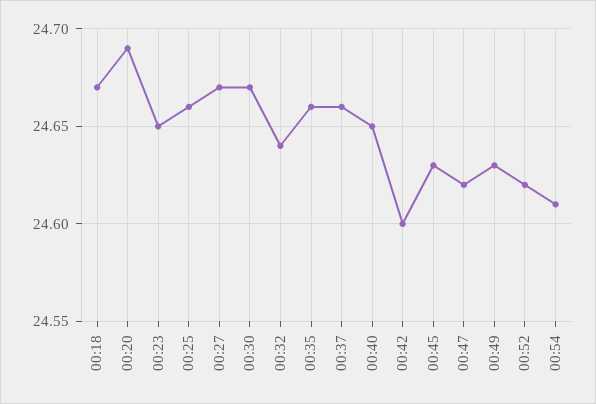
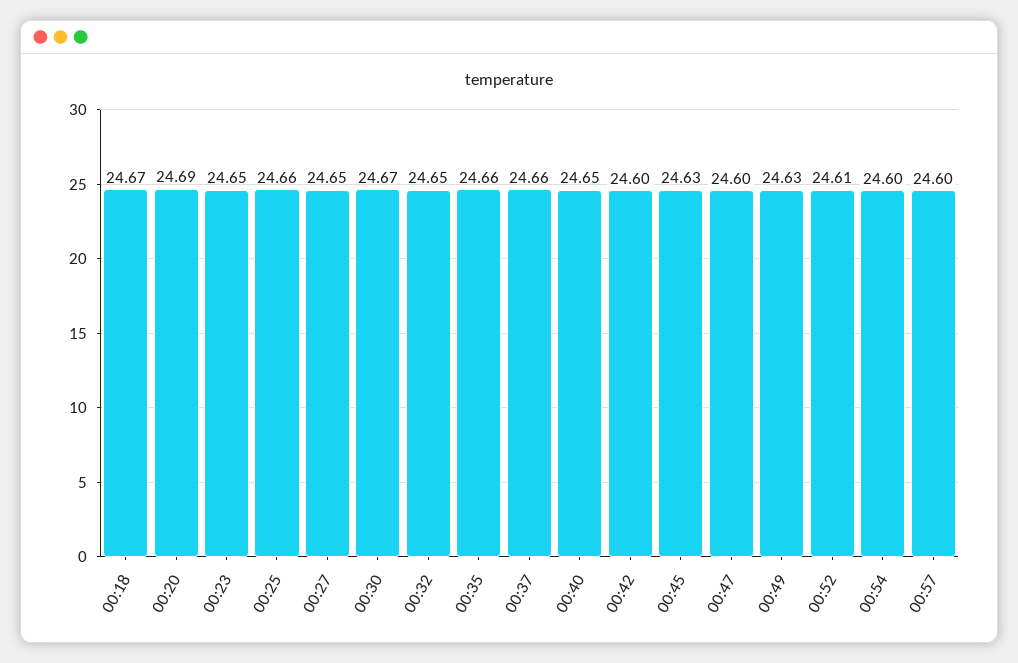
00:27: 24.67 -> 24.65
00:32: 24.64 -> 24.65
00:47: 24.62 -> 24.6
00:52: 24.62 -> 24.61
00:54: 24.61 -> 24.6
00:57: none -> 24.6

